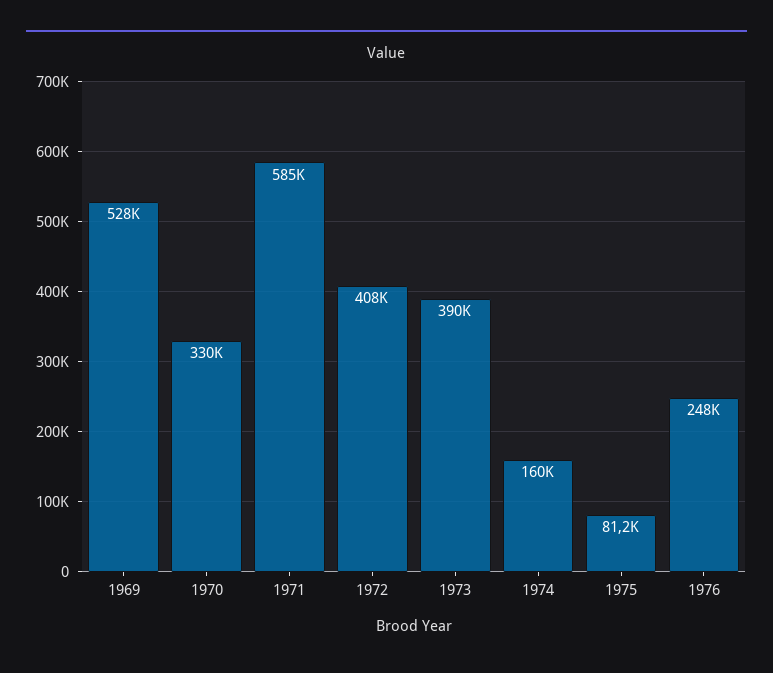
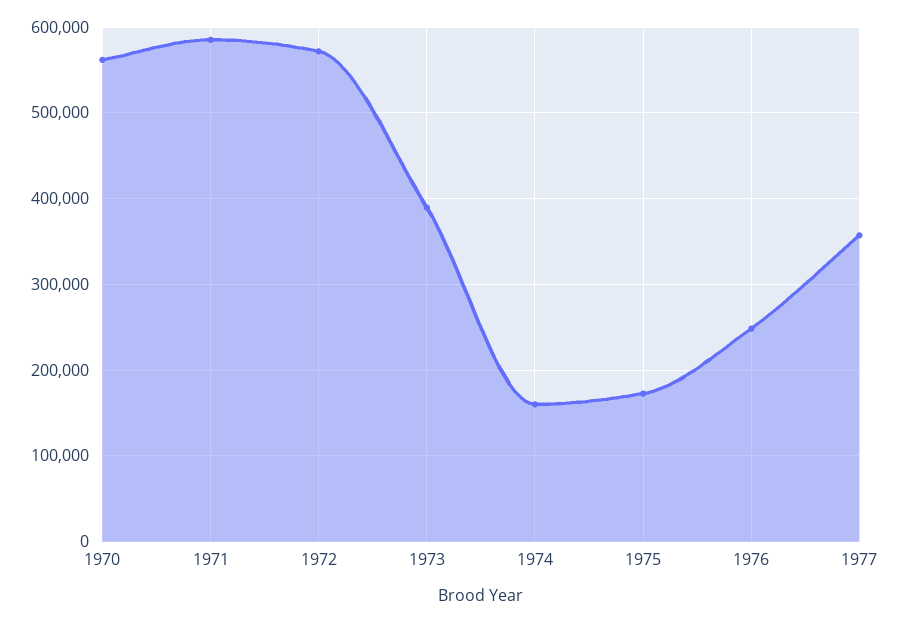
1969: 528000 -> none
1970: 330000 -> 560000
1972: 408000 -> 570000
1975: 81200 -> 170000
1977: none -> 360000

